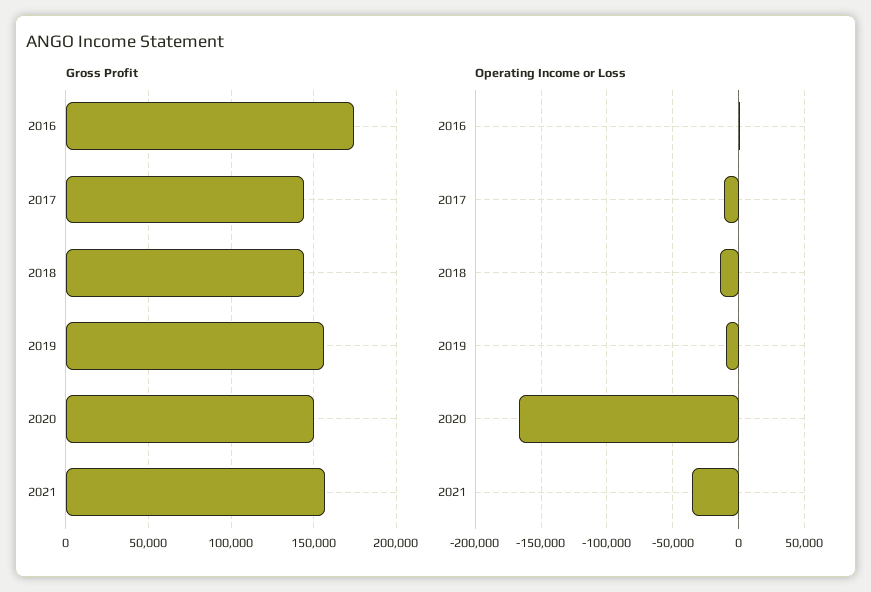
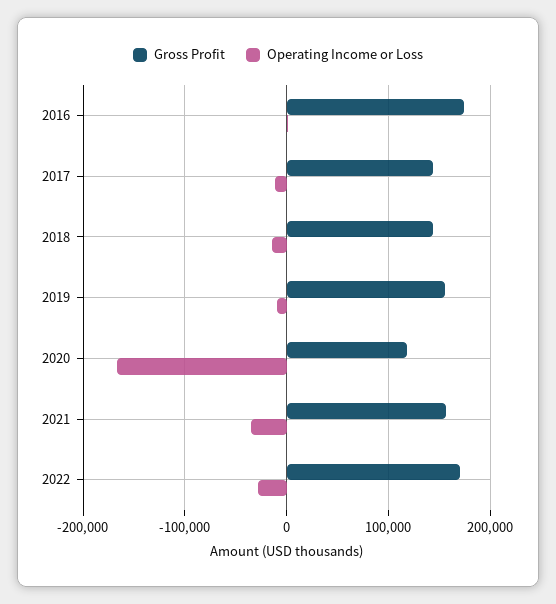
Gross Profit, 2020: 150000 -> 120000
Gross Profit, 2022: none -> 170000
Operating Income or Loss, 2022: none -> -30000

